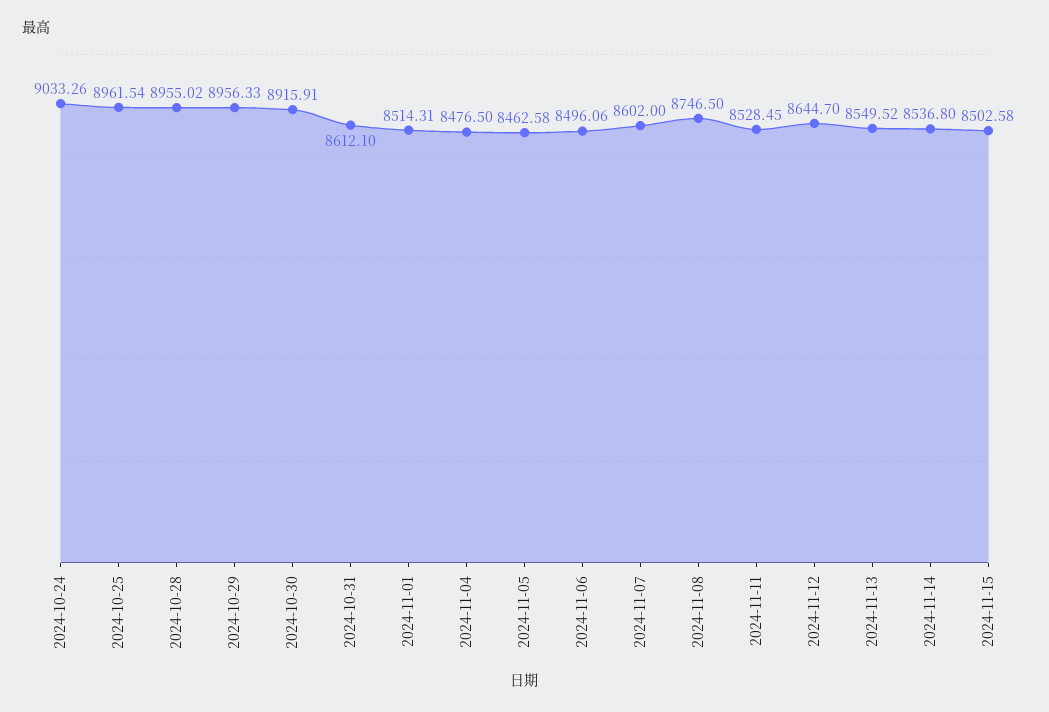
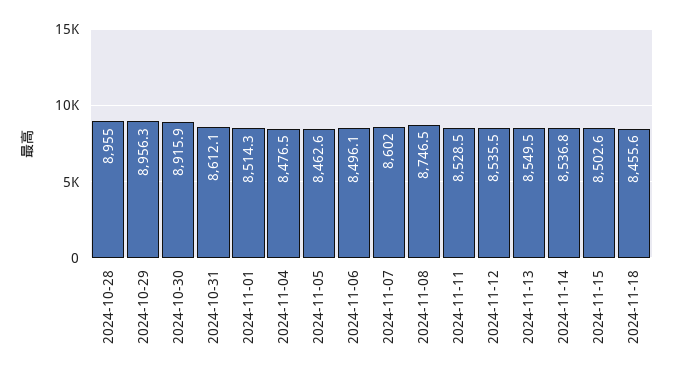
2024-10-24: 9033.26 -> none
2024-10-25: 8961.54 -> none
2024-11-12: 8644.7 -> 8535.5
2024-11-18: none -> 8455.6

